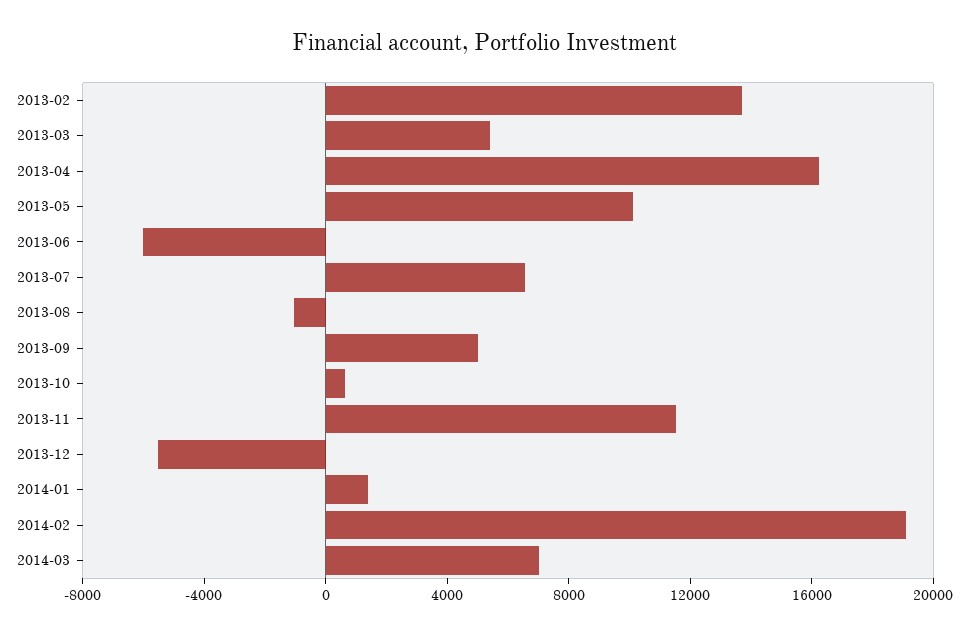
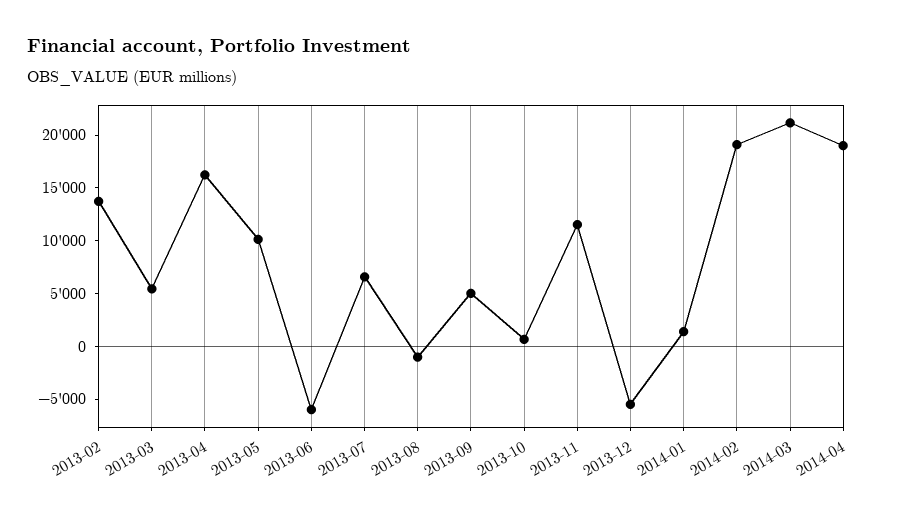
2014-03: 7000 -> 21000
2014-04: none -> 19000

